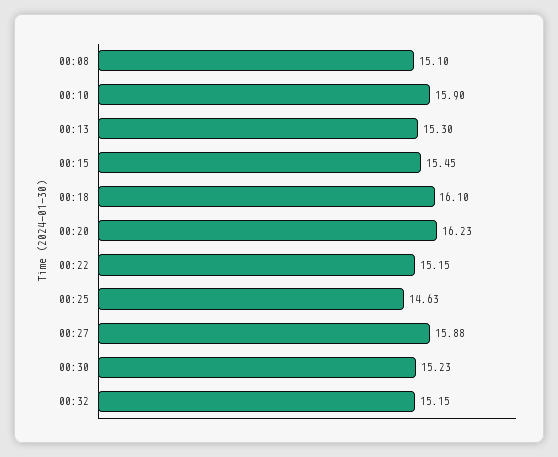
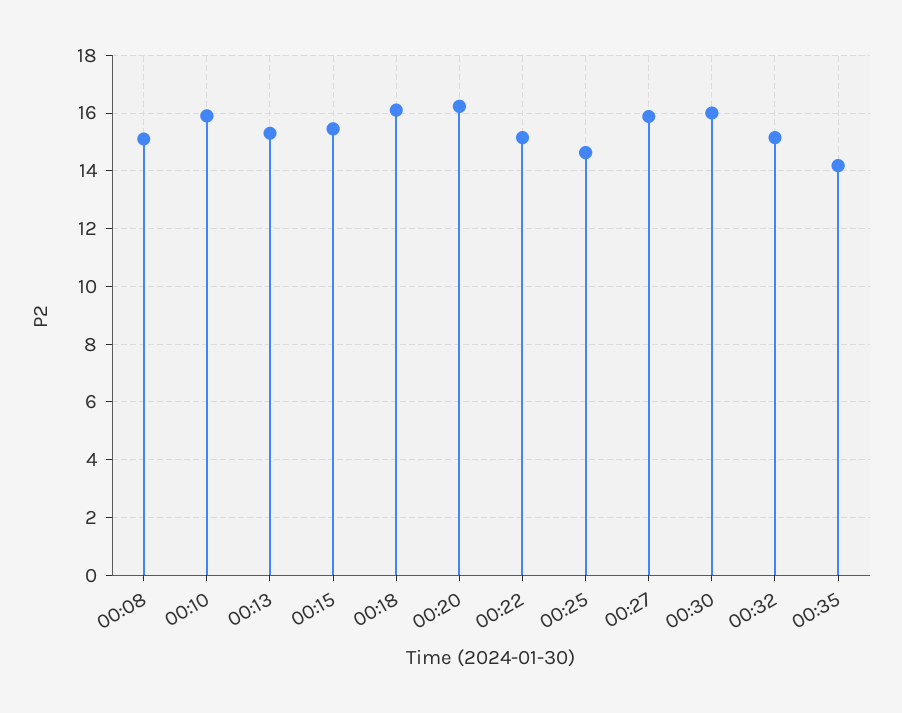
00:30: 15.23 -> 16
00:35: none -> 14.25

